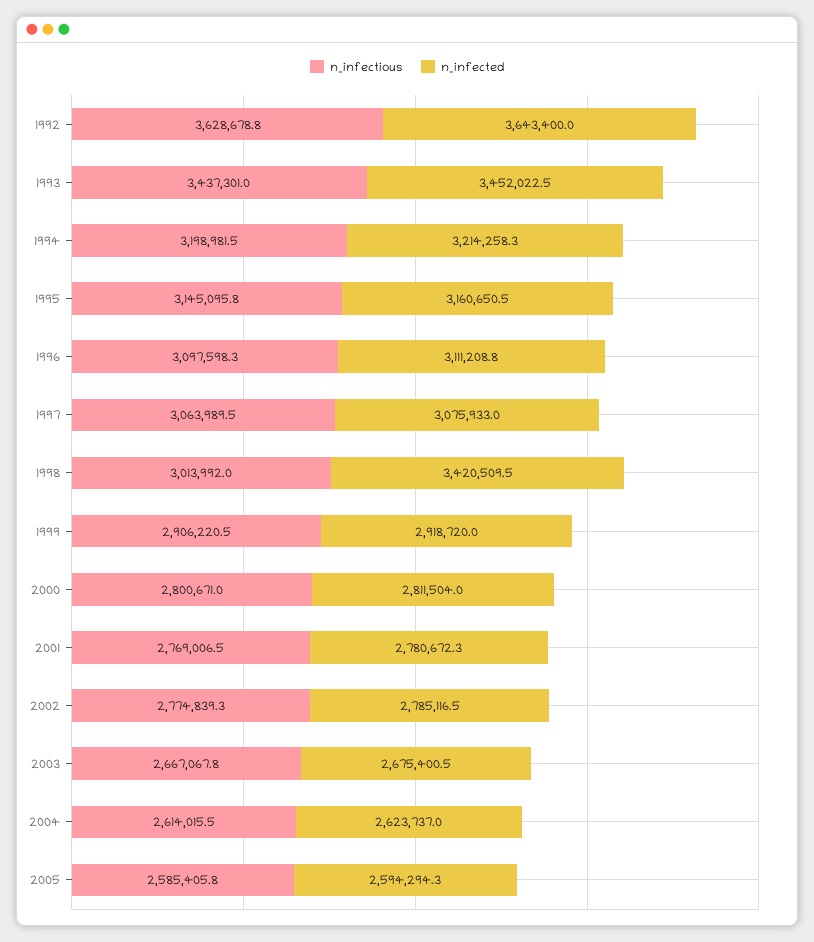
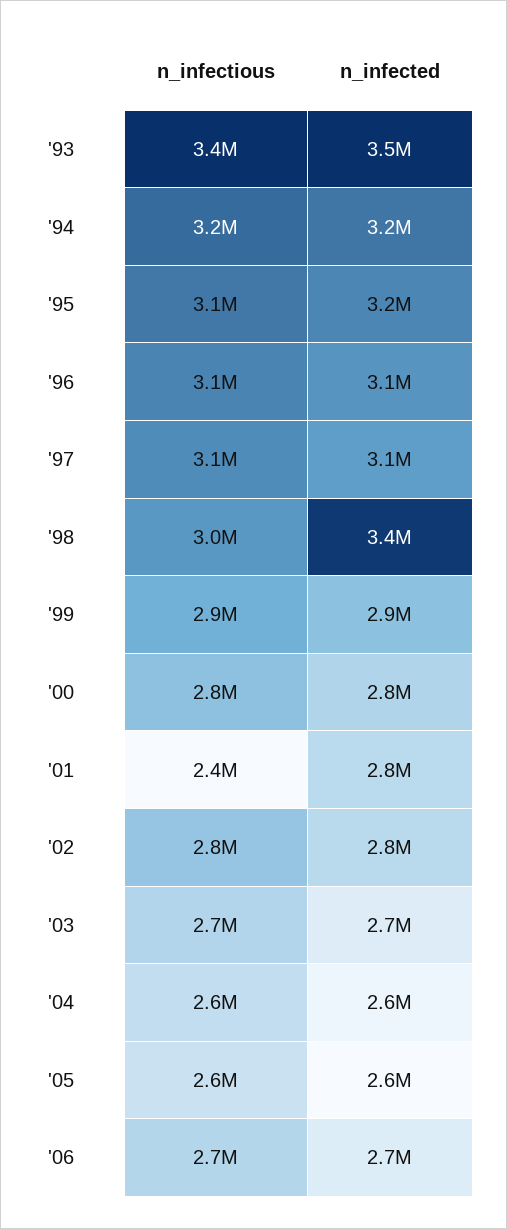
n_infectious, 1992: 3628678.8 -> none
n_infected, 1992: 3643400 -> none
n_infectious, 2001: 2769006.5 -> 2400000
n_infectious, '06: none -> 2700000
n_infected, '06: none -> 2700000

